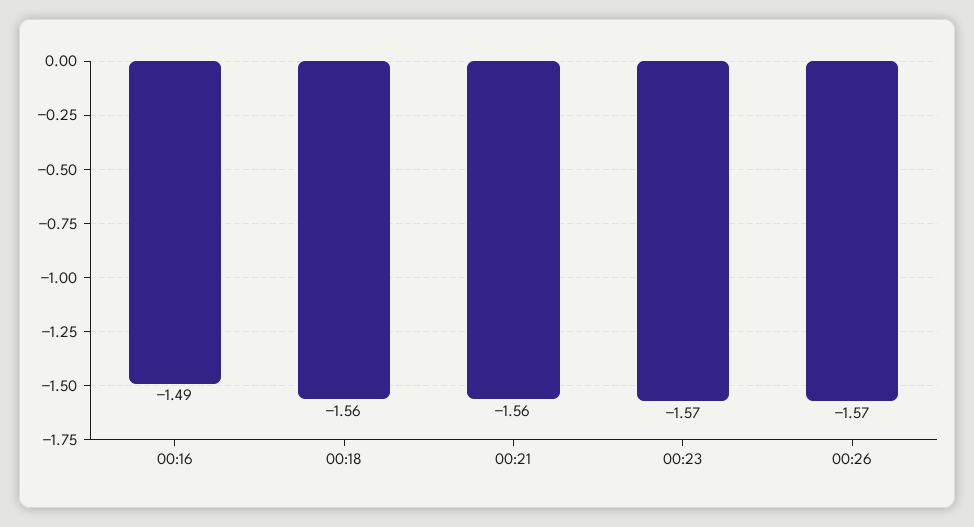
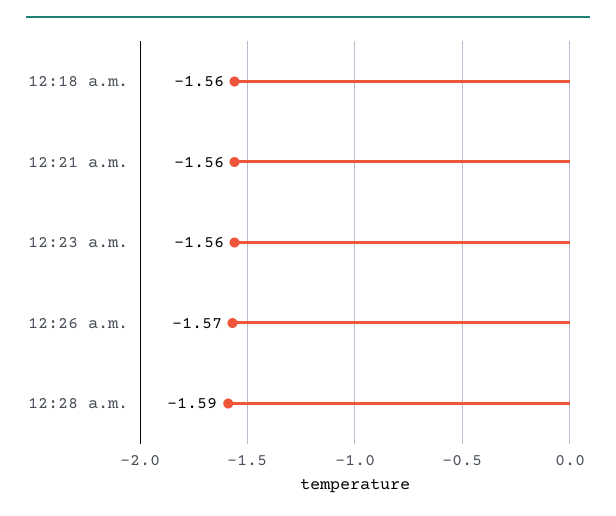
00:16: -1.49 -> none
00:23: -1.57 -> -1.56
12:28 a.m.: none -> -1.59

